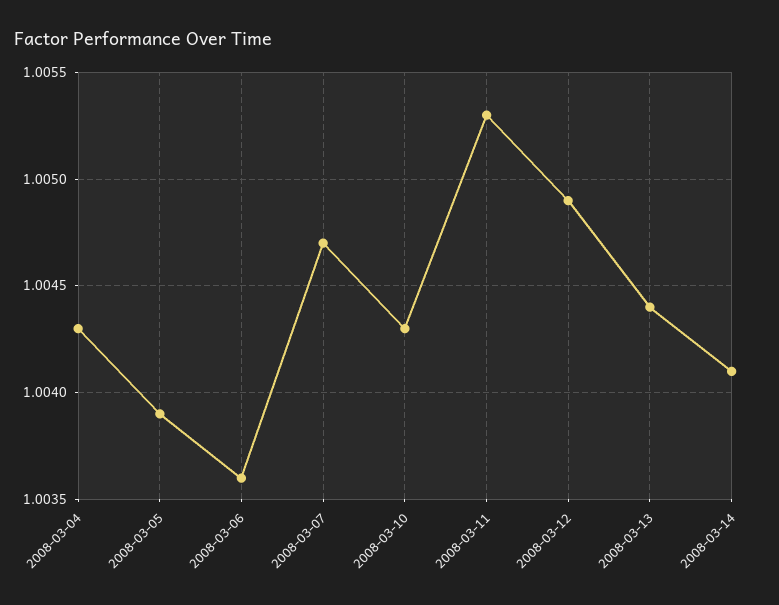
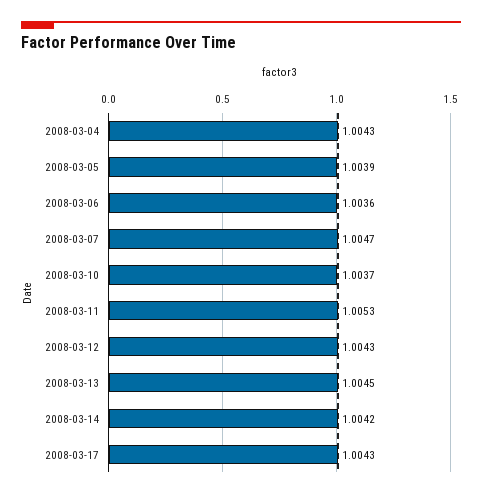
2008-03-10: 1.0043 -> 1.0037
2008-03-12: 1.0049 -> 1.0043
2008-03-13: 1.0044 -> 1.0045
2008-03-14: 1.0041 -> 1.0042
2008-03-17: none -> 1.0043

